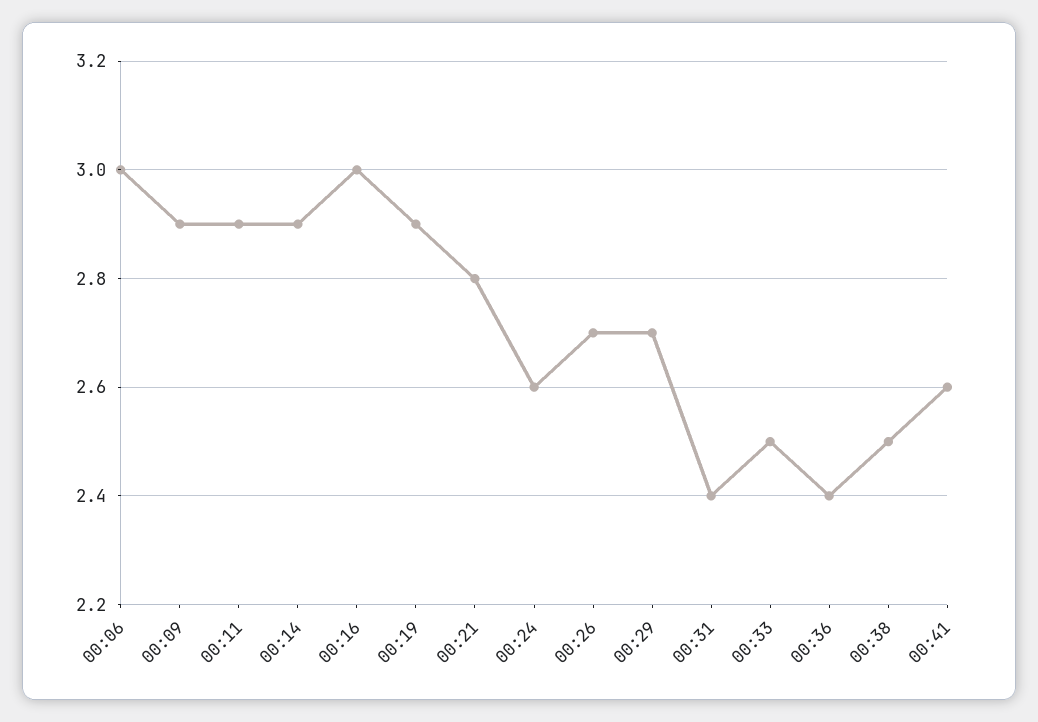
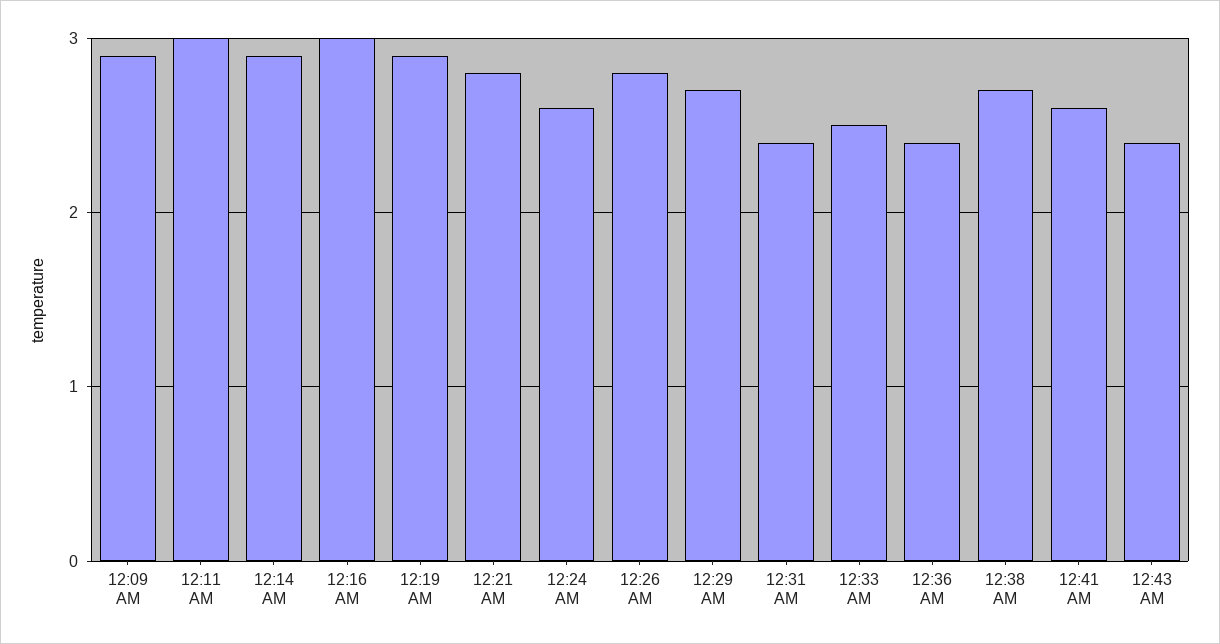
00:06: 3 -> none
00:11: 2.9 -> 3
00:26: 2.7 -> 2.8
00:38: 2.5 -> 2.7
12:43 AM: none -> 2.4

